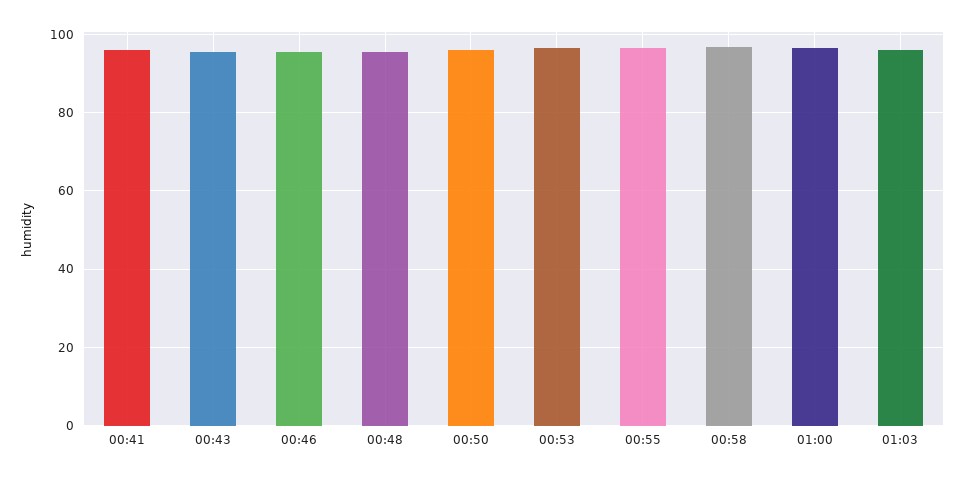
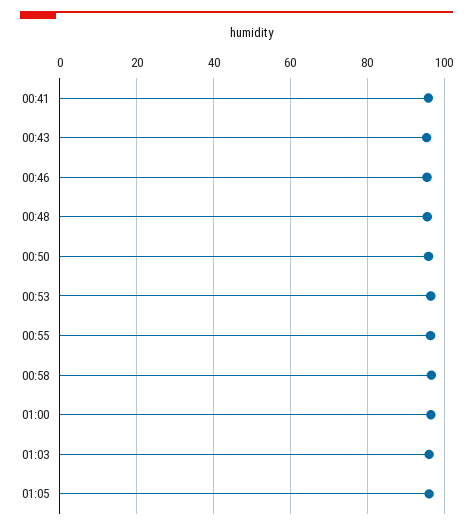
01:05: none -> 96

